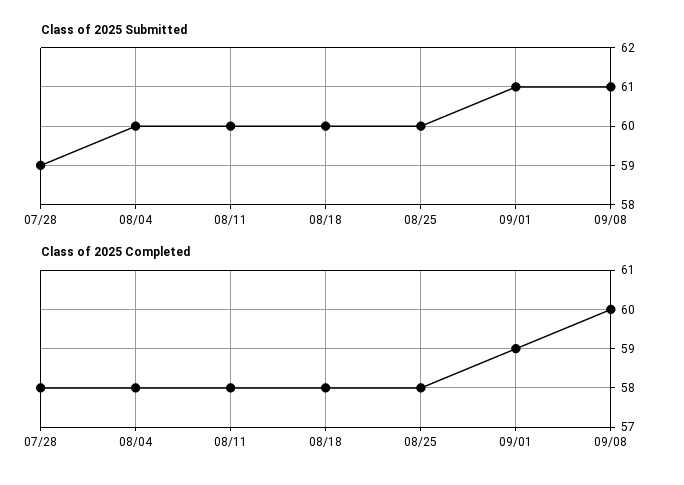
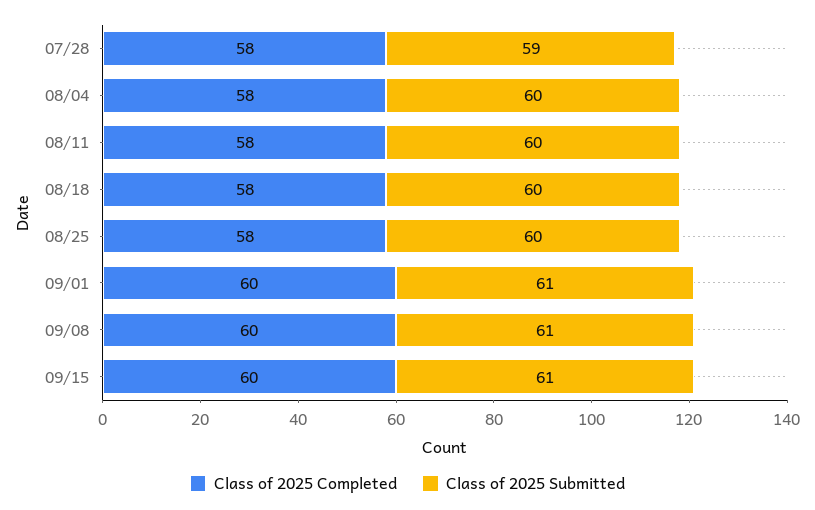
Class of 2025 Completed, 09/01: 59 -> 60
Class of 2025 Completed, 09/15: none -> 60
Class of 2025 Submitted, 09/15: none -> 61

